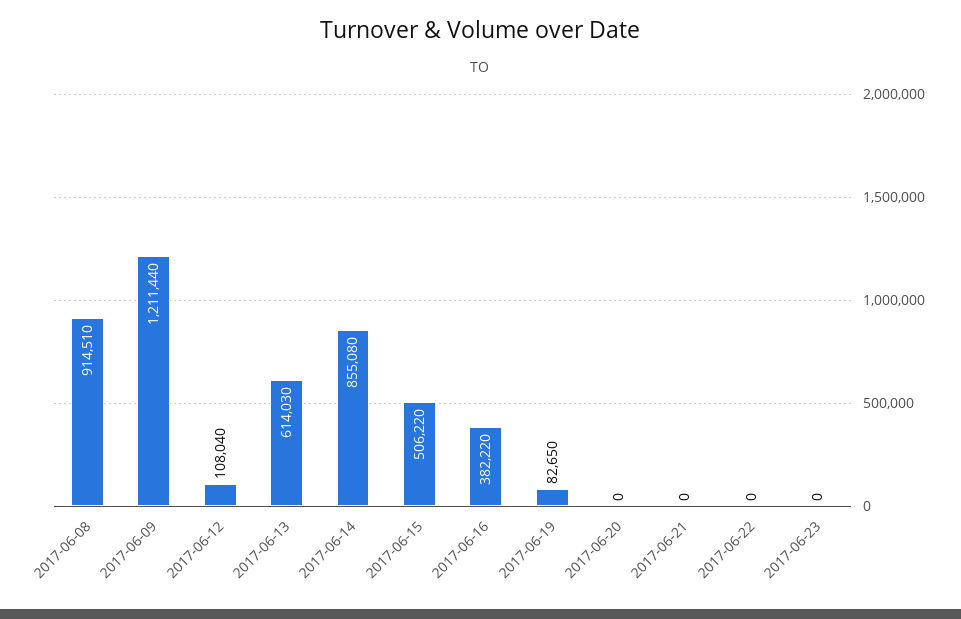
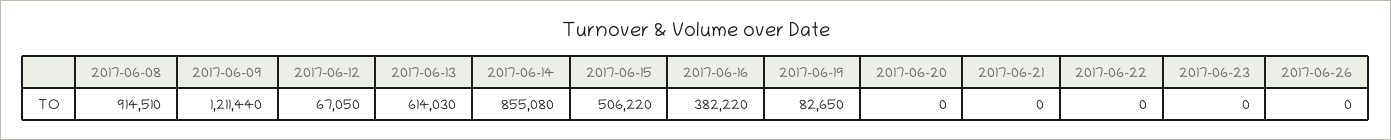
2017-06-12: 108040 -> 67050
2017-06-26: none -> 0

